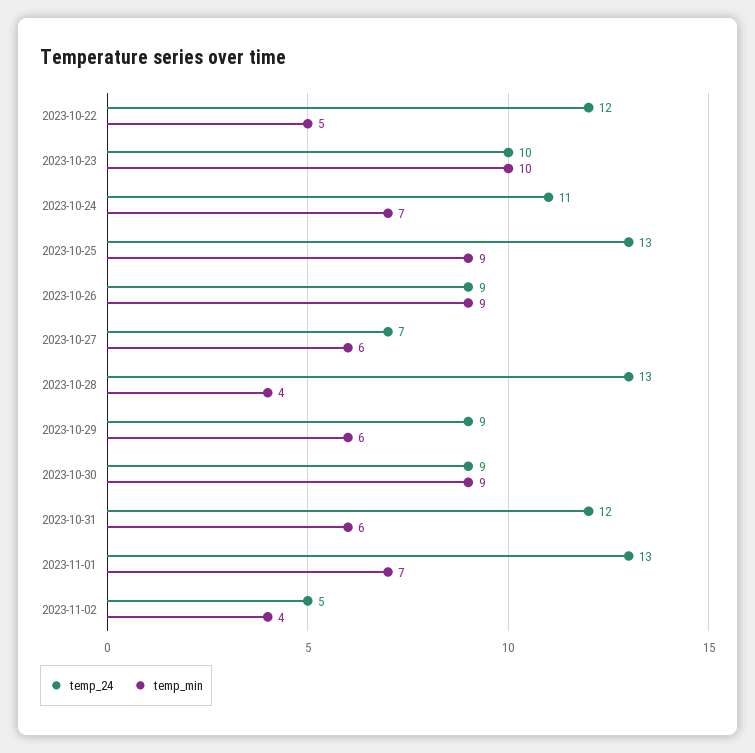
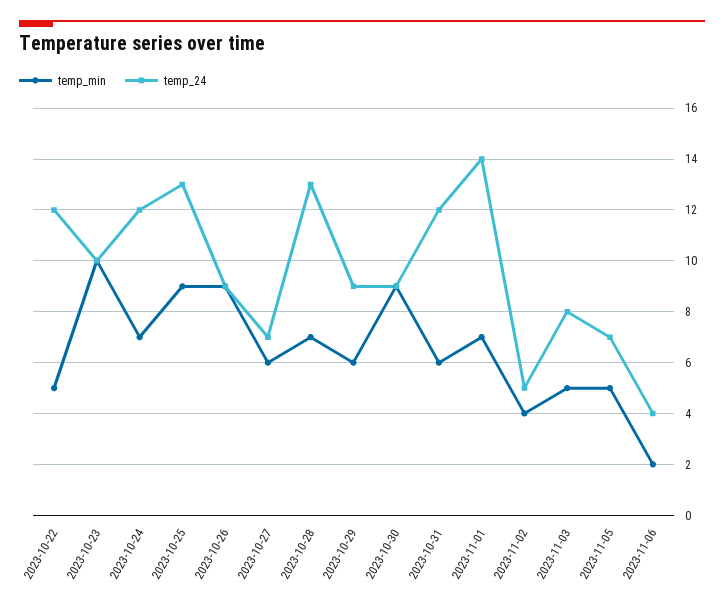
temp_24, 2023-10-24: 11 -> 12
temp_min, 2023-10-28: 4 -> 7
temp_24, 2023-11-01: 13 -> 14
temp_min, 2023-11-03: none -> 5
temp_24, 2023-11-03: none -> 8
temp_min, 2023-11-05: none -> 5
temp_24, 2023-11-05: none -> 7
temp_min, 2023-11-06: none -> 2
temp_24, 2023-11-06: none -> 4

